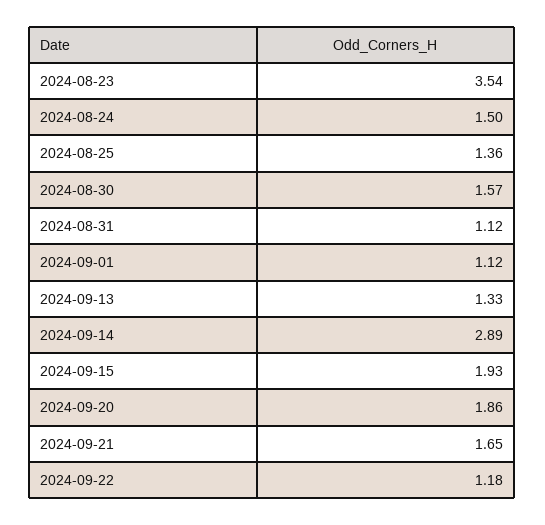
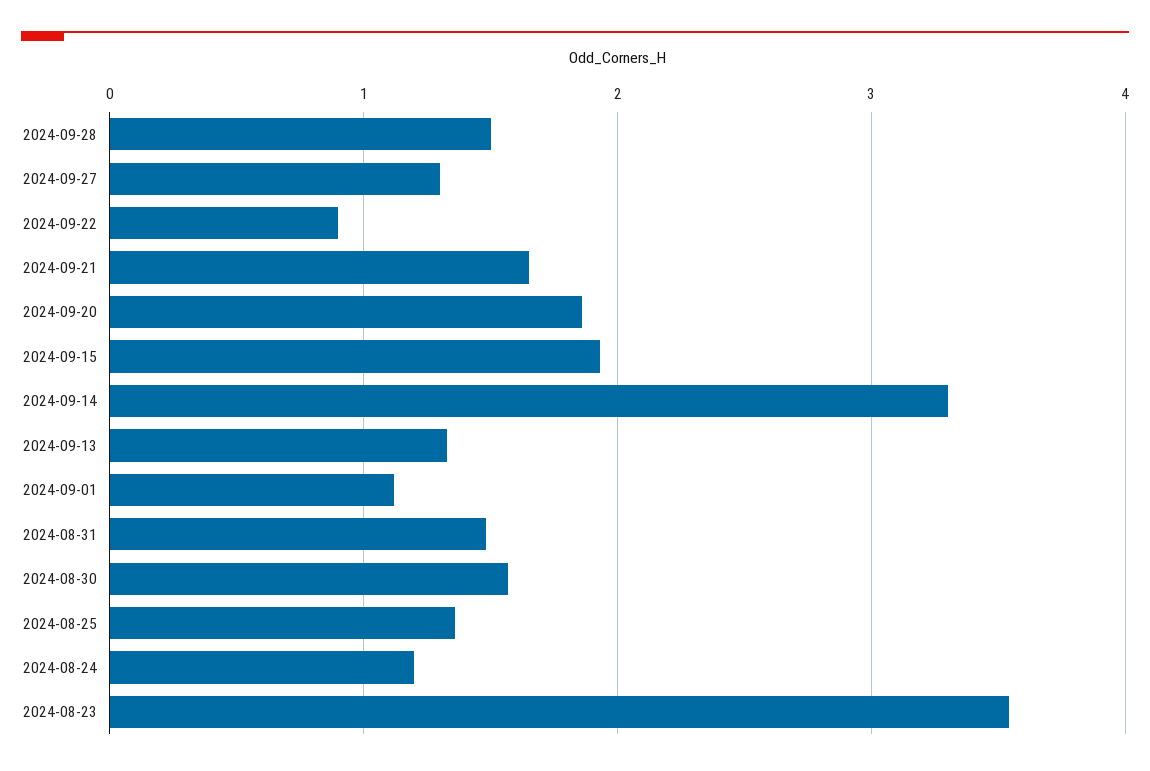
2024-08-24: 1.5 -> 1.2
2024-08-31: 1.12 -> 1.5
2024-09-14: 2.89 -> 3.3
2024-09-22: 1.18 -> 0.9
2024-09-28: none -> 1.5
2024-09-27: none -> 1.3

